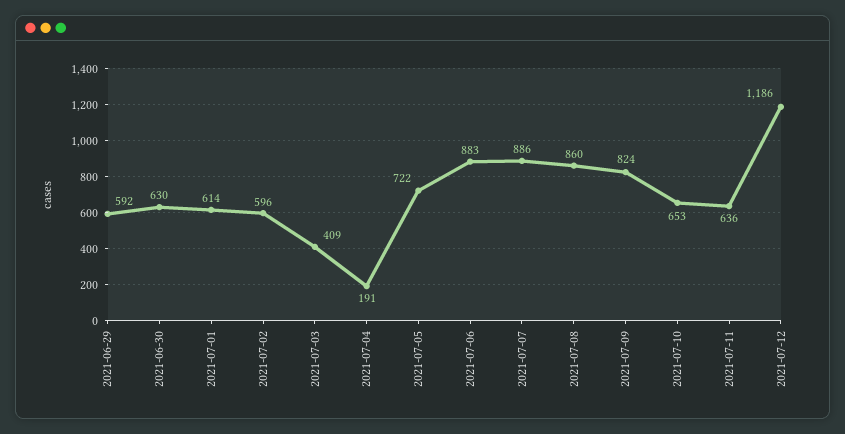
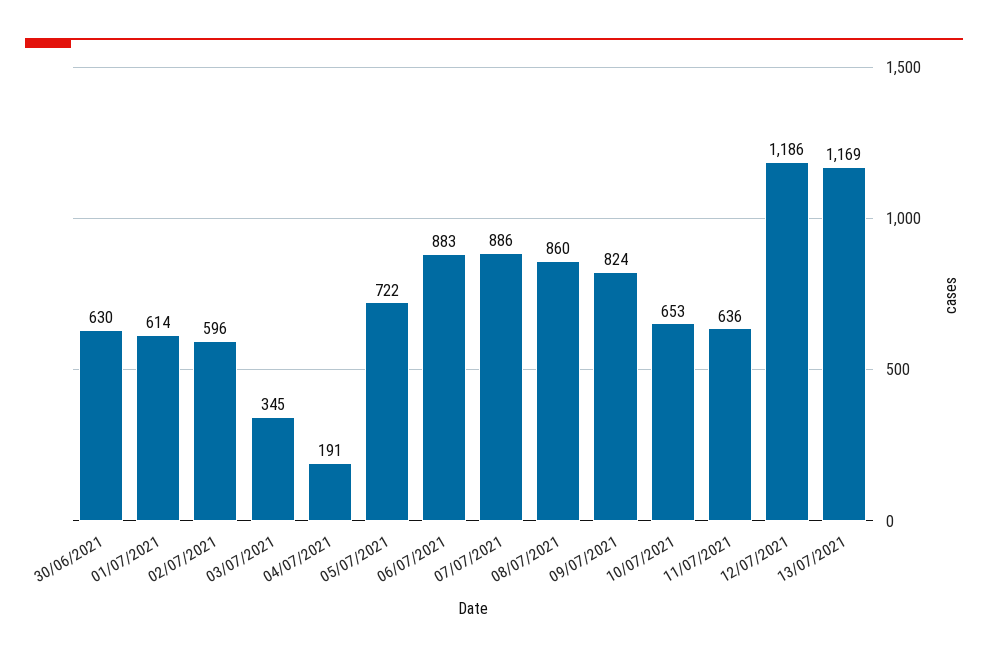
2021-06-29: 592 -> none
2021-07-03: 409 -> 345
13/07/2021: none -> 1169

